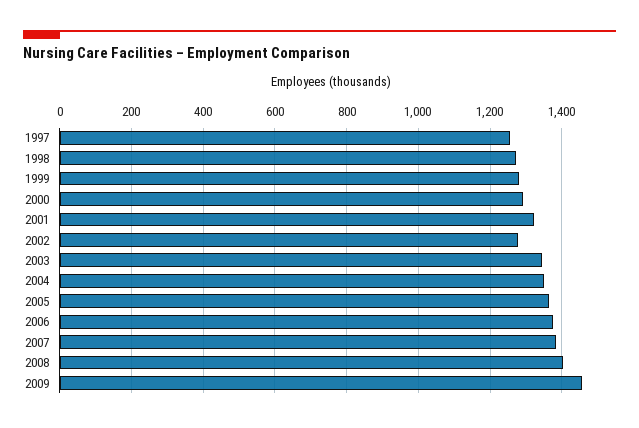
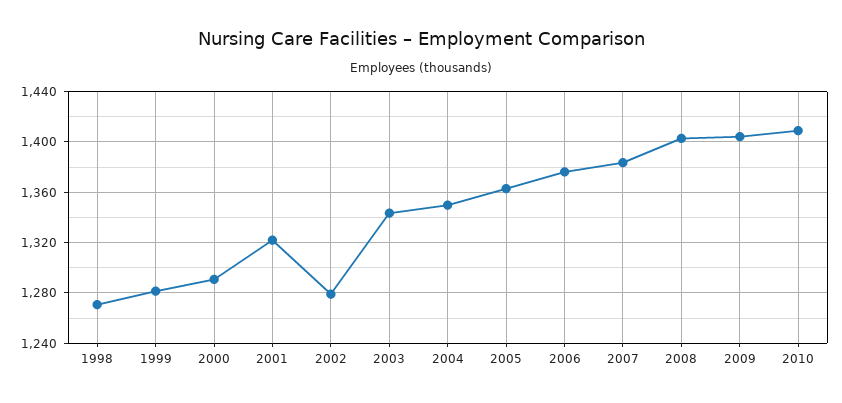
1997: 1260 -> none
2009: 1460 -> 1405
2010: none -> 1410

